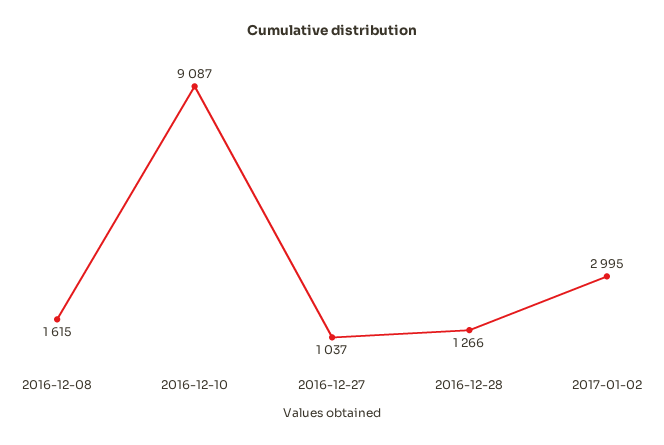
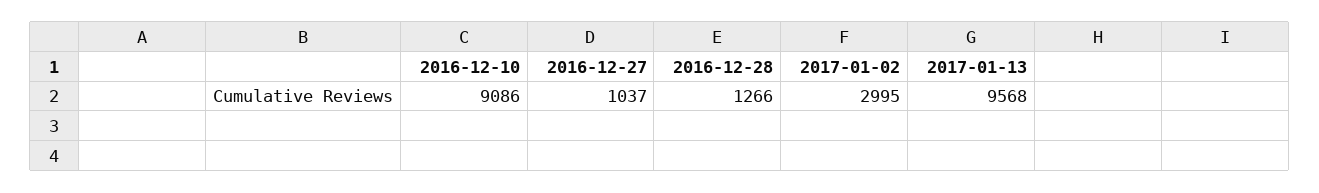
2016-12-08: 1615 -> none
2016-12-10: 9087 -> 9086
2017-01-13: none -> 9568

